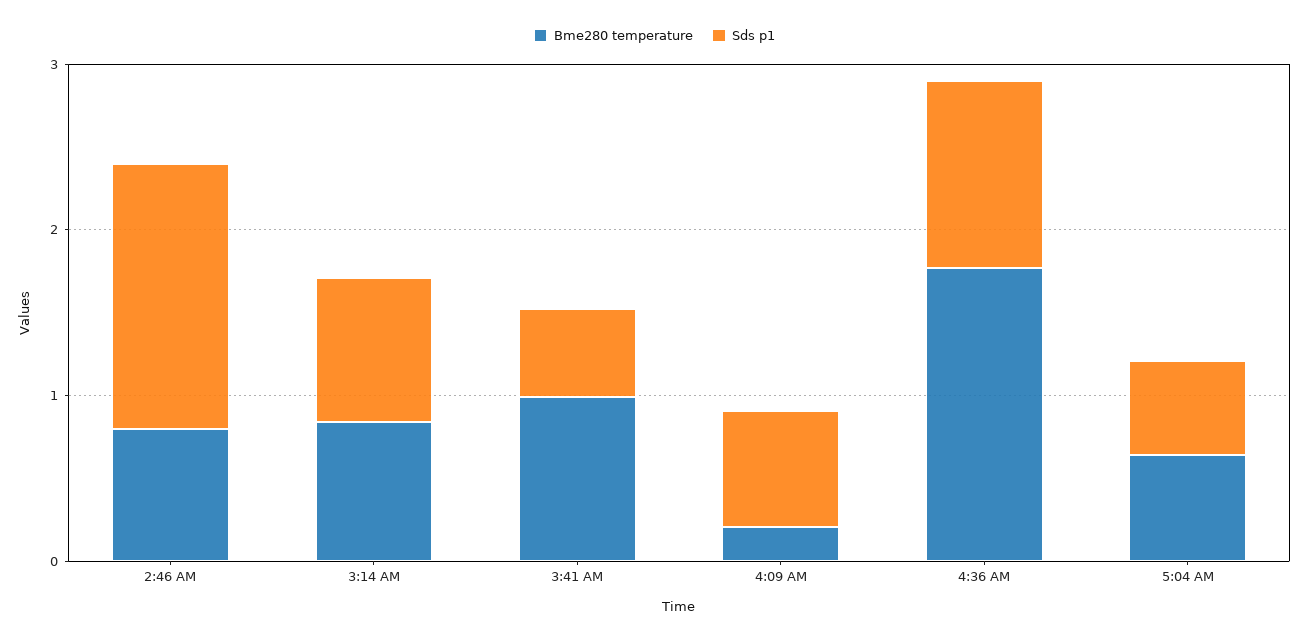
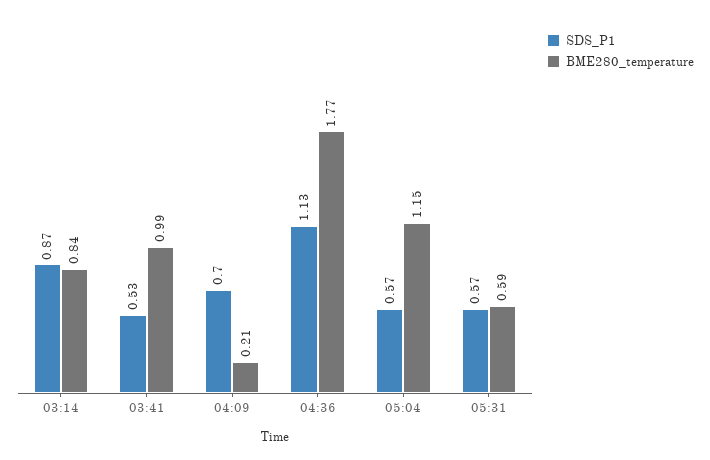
Bme280 temperature, 2:46 AM: 0.8 -> none
Sds p1, 2:46 AM: 1.6 -> none
Bme280 temperature, 5:04 AM: 0.6 -> 1.15
Sds p1, 05:31: none -> 0.57
Bme280 temperature, 05:31: none -> 0.59

